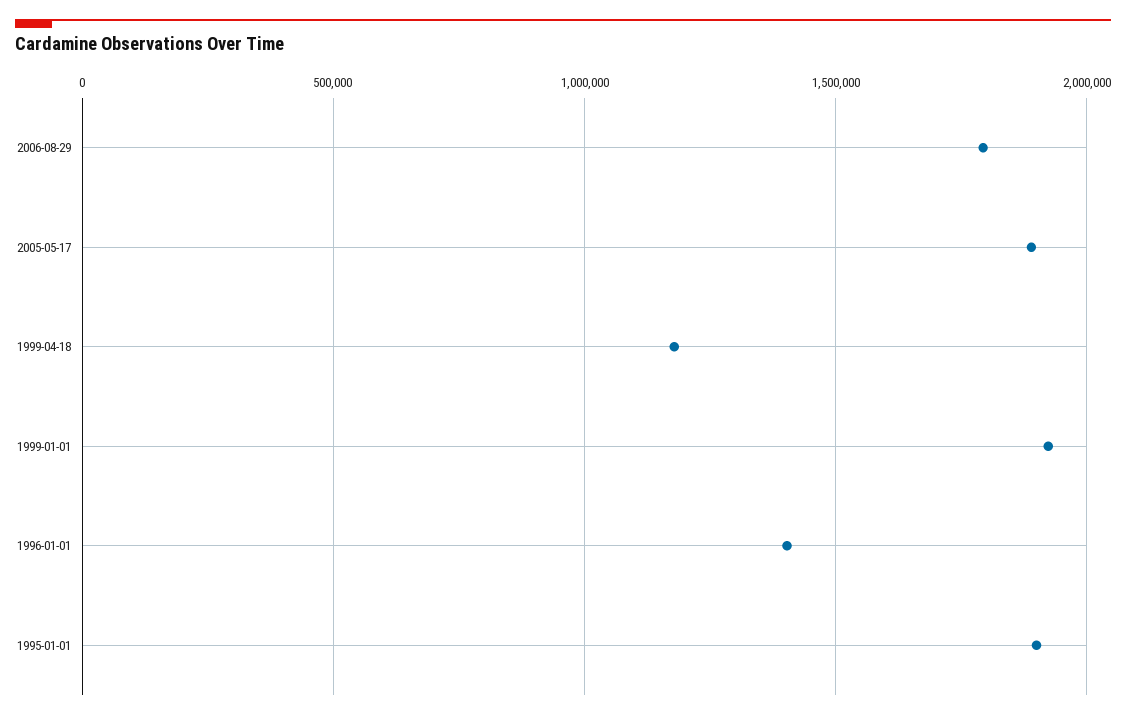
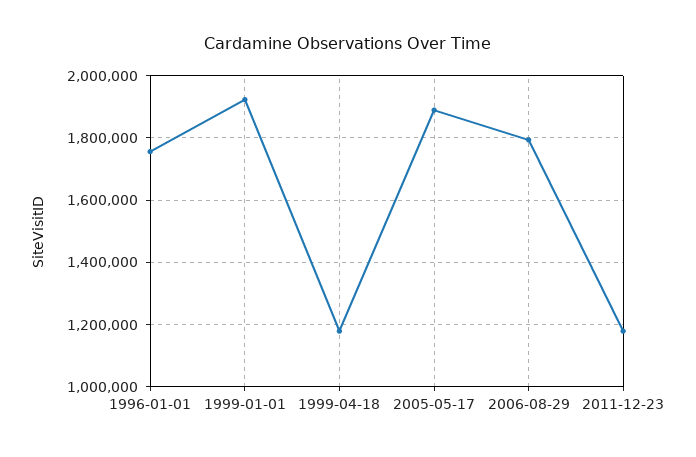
1996-01-01: 1400000 -> 1760000
1995-01-01: 1900000 -> none
2011-12-23: none -> 1180000

